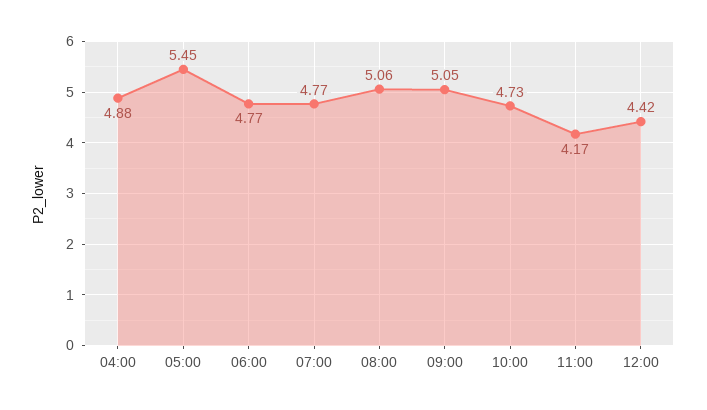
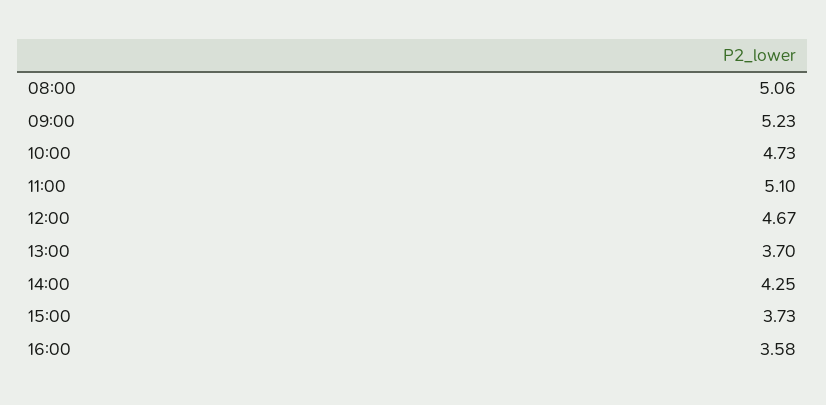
04:00: 4.88 -> none
05:00: 5.45 -> none
06:00: 4.77 -> none
07:00: 4.77 -> none
09:00: 5.05 -> 5.23
11:00: 4.17 -> 5.1
12:00: 4.42 -> 4.67
13:00: none -> 3.7
14:00: none -> 4.25
15:00: none -> 3.73
16:00: none -> 3.58

